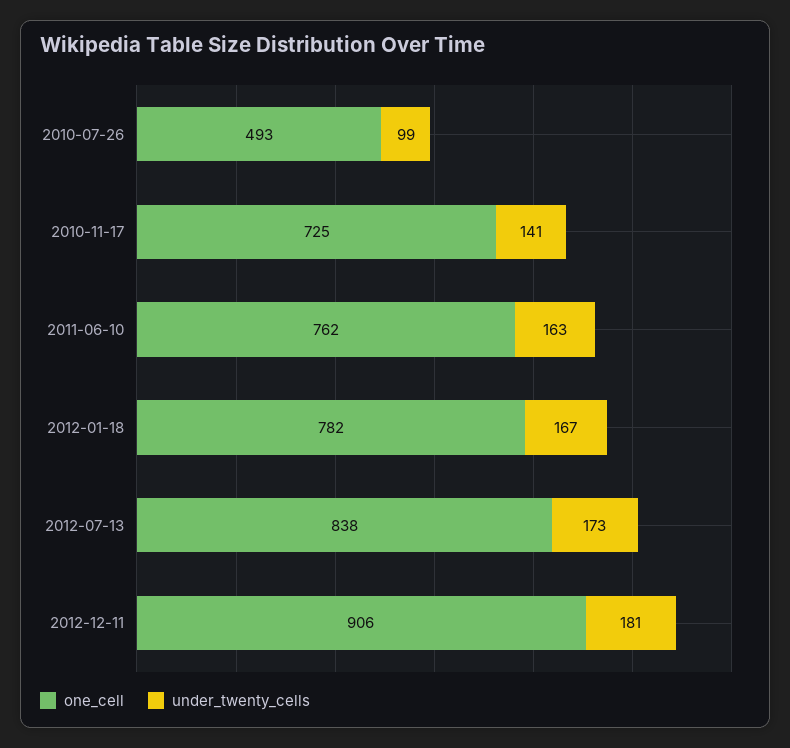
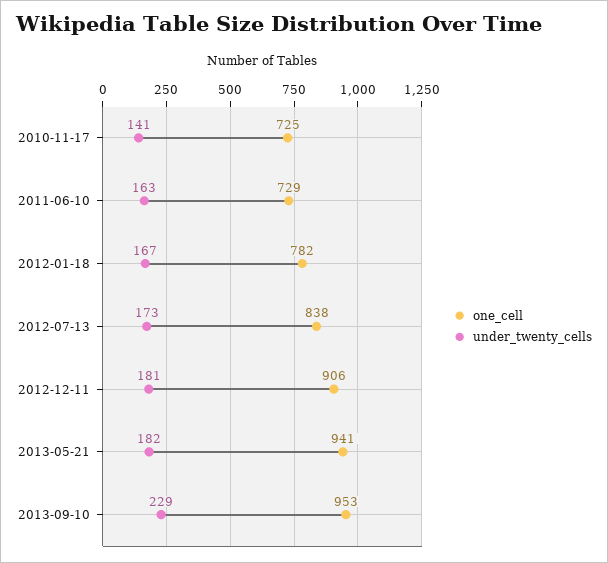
one_cell, 2010-07-26: 493 -> none
under_twenty_cells, 2010-07-26: 99 -> none
one_cell, 2011-06-10: 762 -> 729
one_cell, 2013-05-21: none -> 941
under_twenty_cells, 2013-05-21: none -> 182
one_cell, 2013-09-10: none -> 953
under_twenty_cells, 2013-09-10: none -> 229

